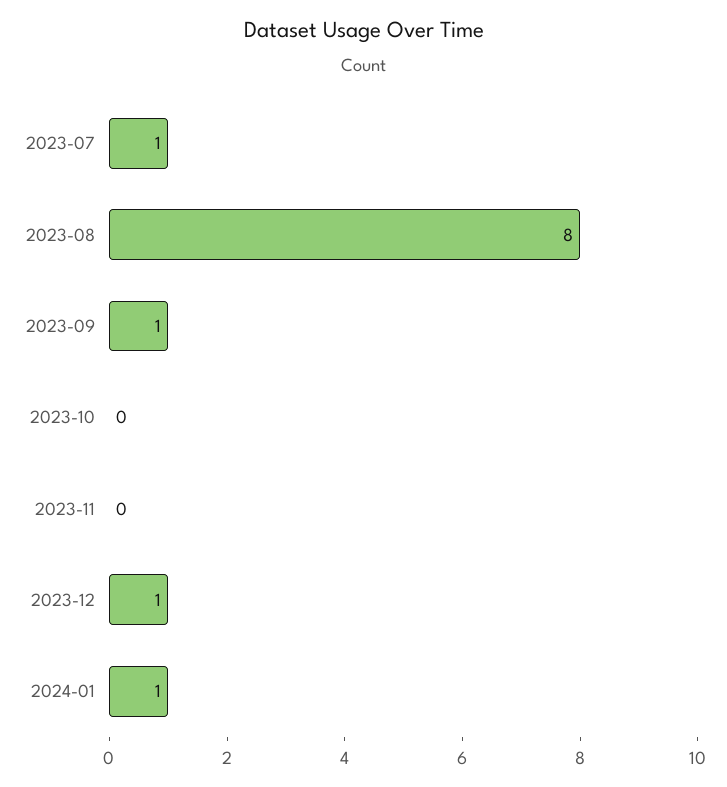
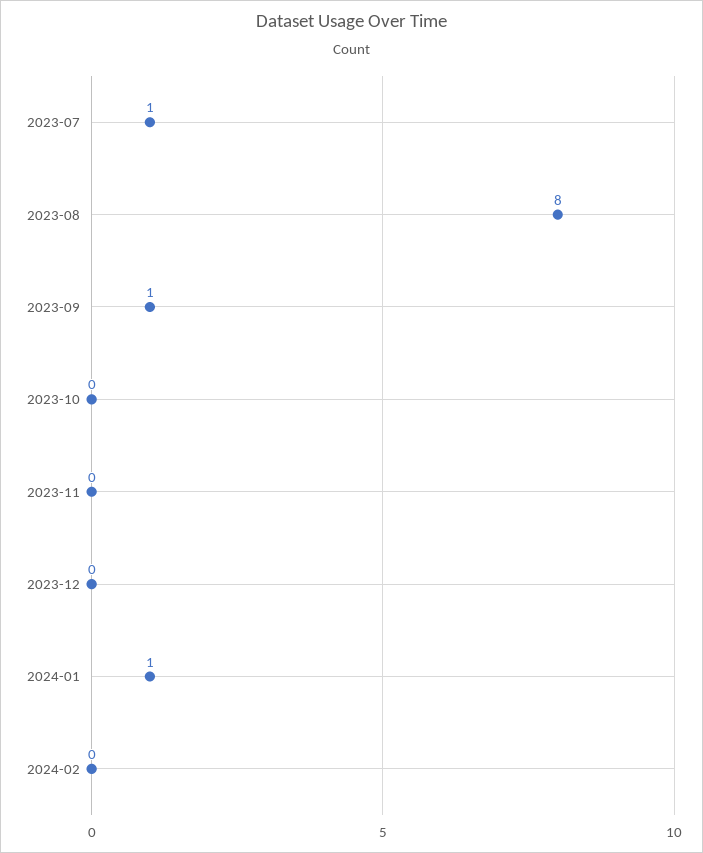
2023-12: 1 -> 0
2024-02: none -> 0

